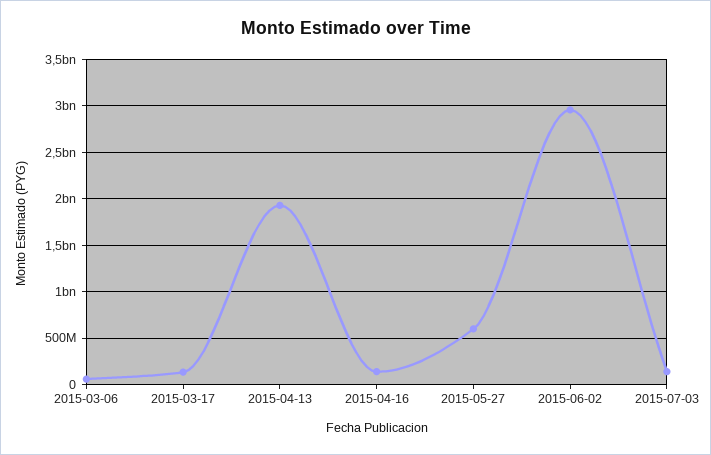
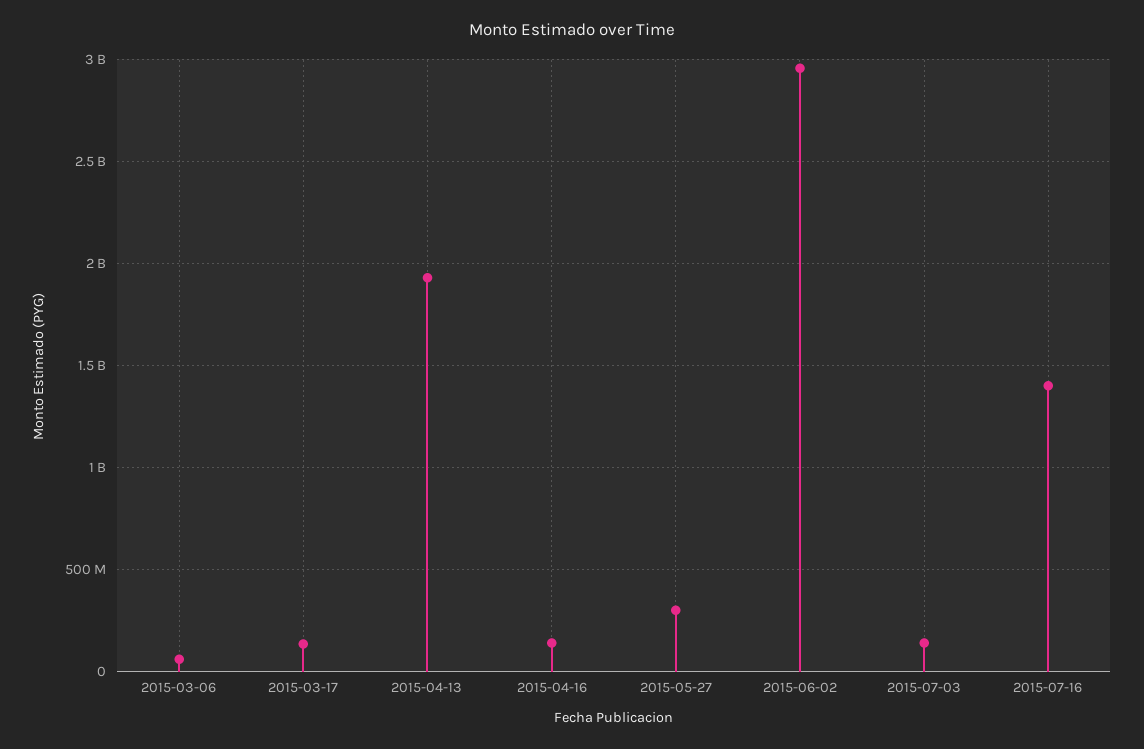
2015-05-27: 600000000 -> 300000000
2015-07-16: none -> 1400000000

